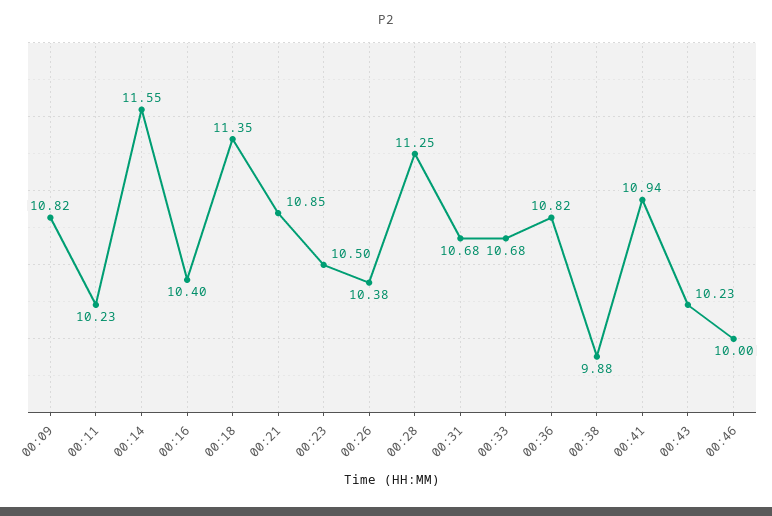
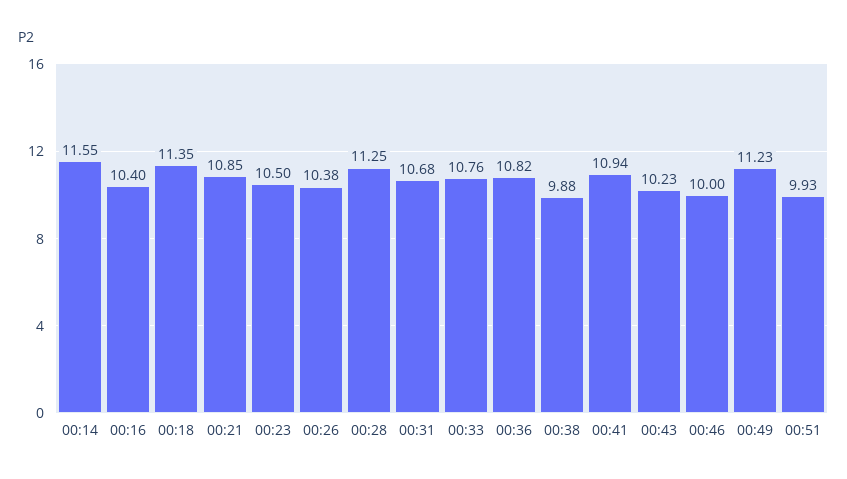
00:09: 10.82 -> none
00:11: 10.23 -> none
00:33: 10.68 -> 10.76
00:49: none -> 11.23
00:51: none -> 9.93

